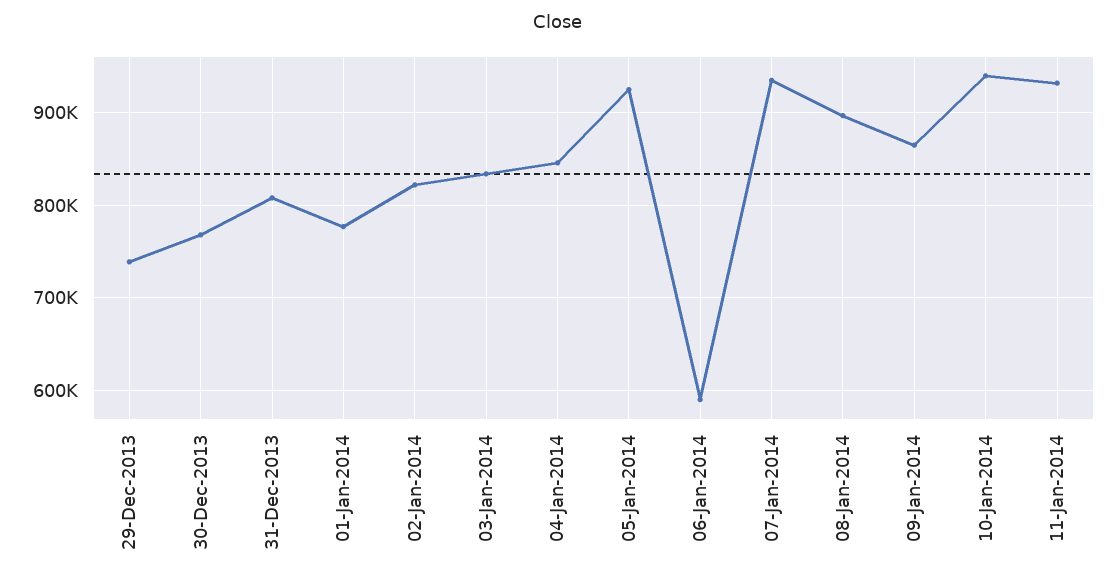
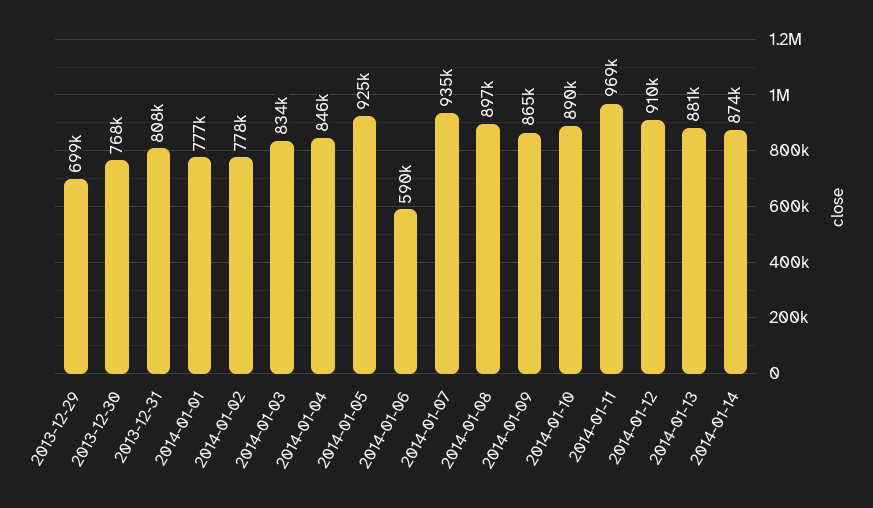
29-Dec-2013: 740000 -> 699000
02-Jan-2014: 820000 -> 778000
10-Jan-2014: 940000 -> 890000
11-Jan-2014: 930000 -> 969000
2014-01-12: none -> 910000
2014-01-13: none -> 881000
2014-01-14: none -> 874000

